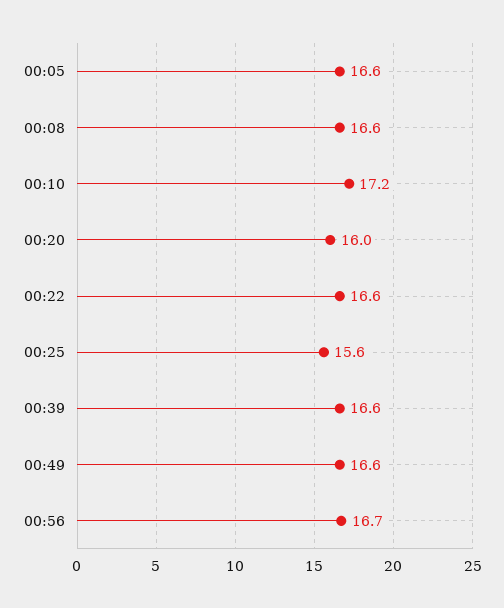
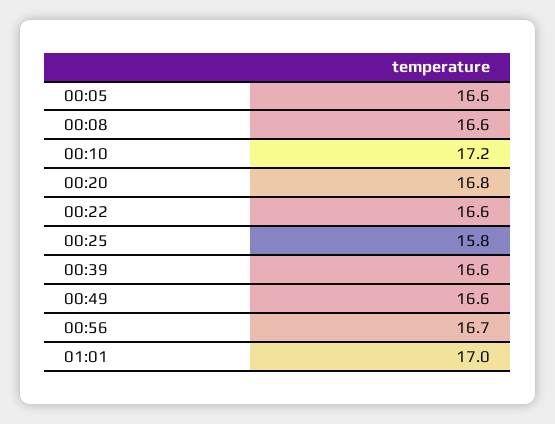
00:20: 16 -> 16.8
00:25: 15.6 -> 15.8
01:01: none -> 17

